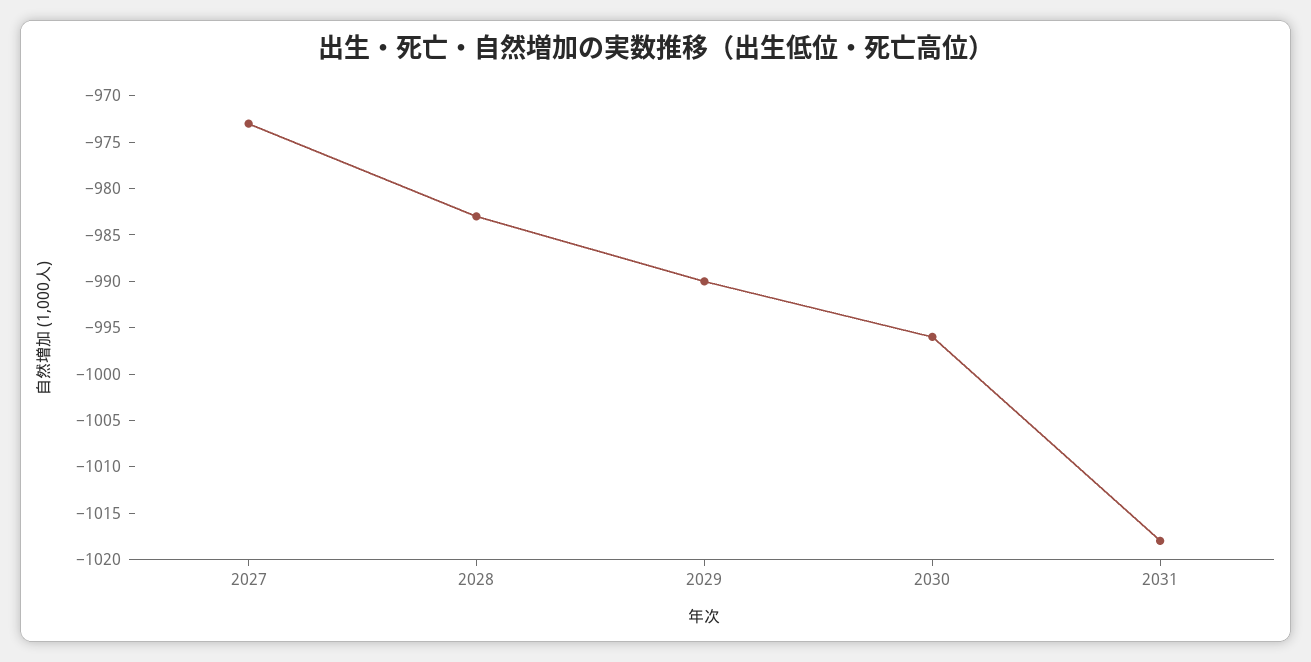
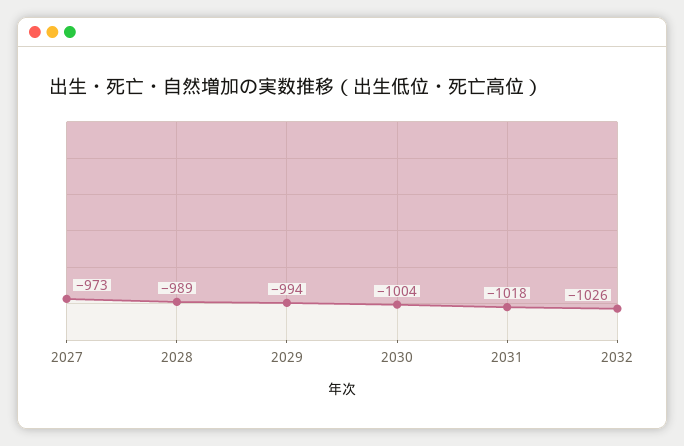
2028: -983 -> -989
2029: -990 -> -994
2030: -996 -> -1004
2032: none -> -1026

